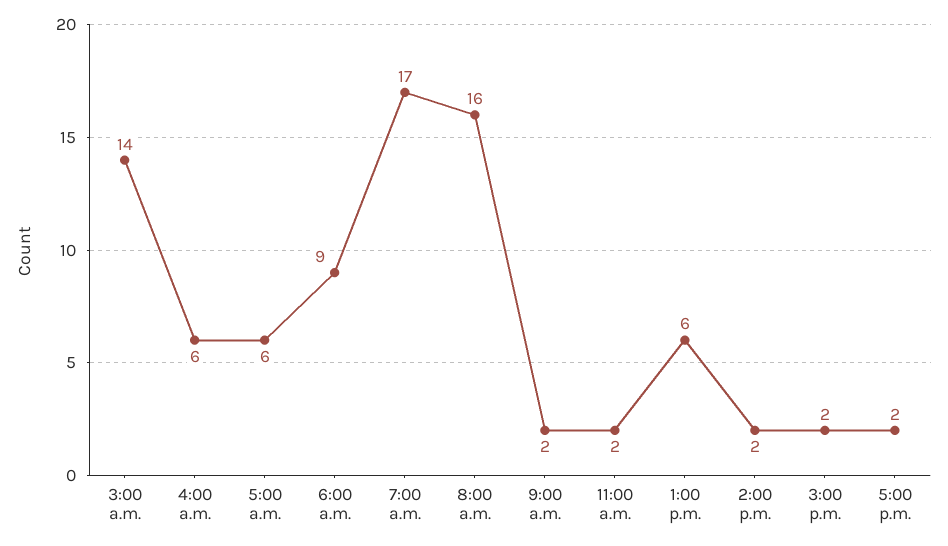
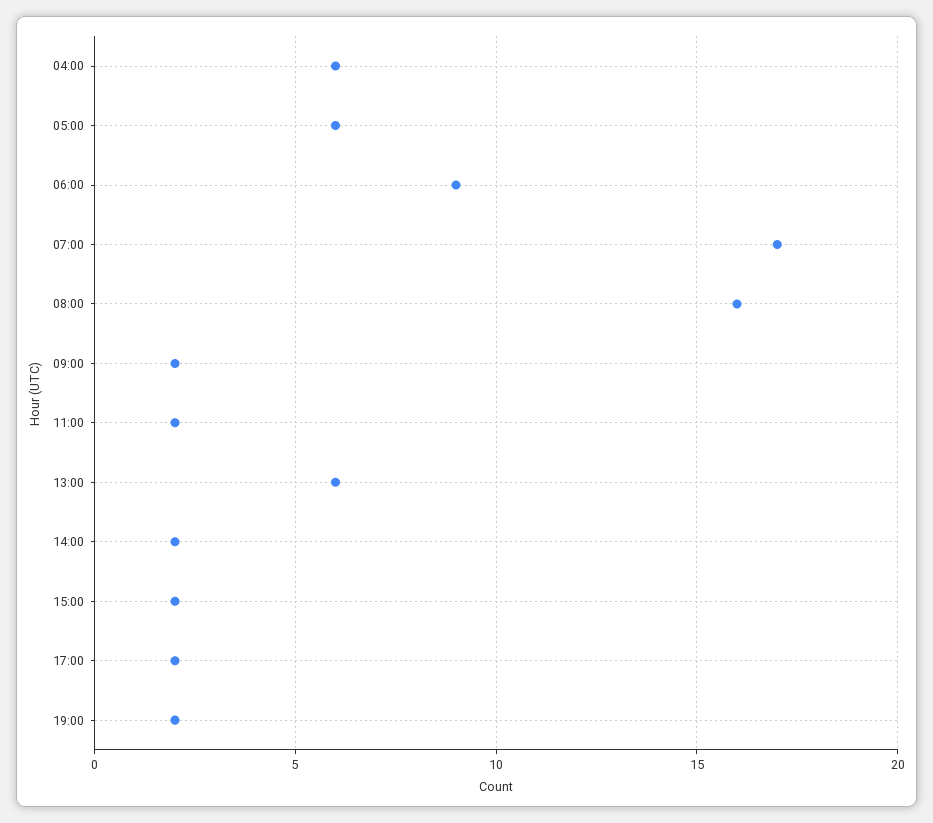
3:00 a.m.: 14 -> none
19:00: none -> 2

